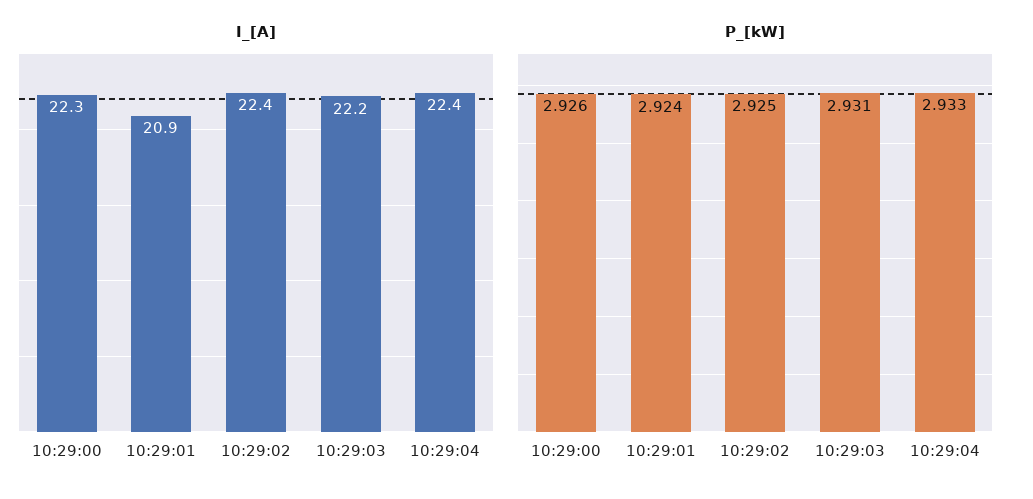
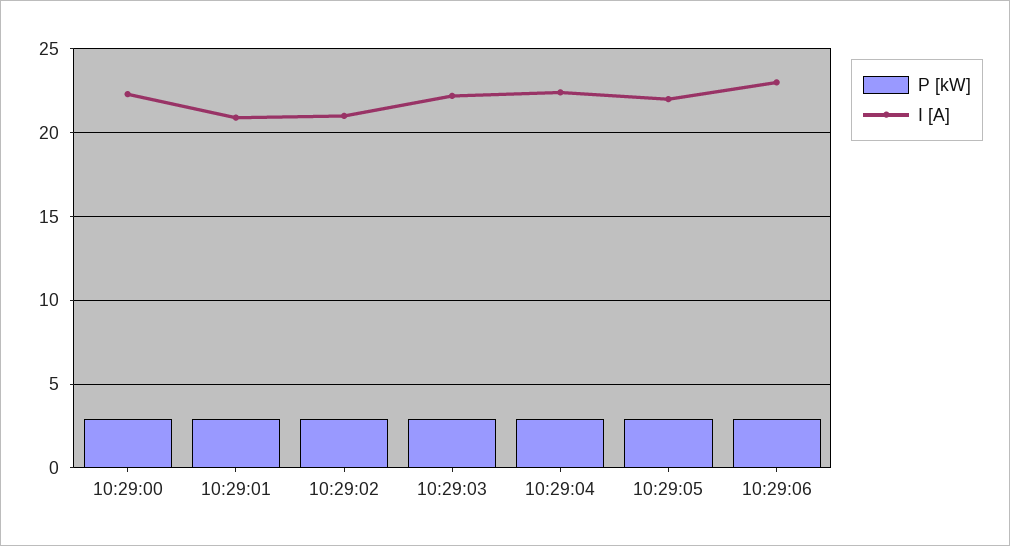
I_[A], 10:29:02: 22.4 -> 21
P_[kW], 10:29:05: none -> 3
I_[A], 10:29:05: none -> 22
P_[kW], 10:29:06: none -> 3
I_[A], 10:29:06: none -> 23

